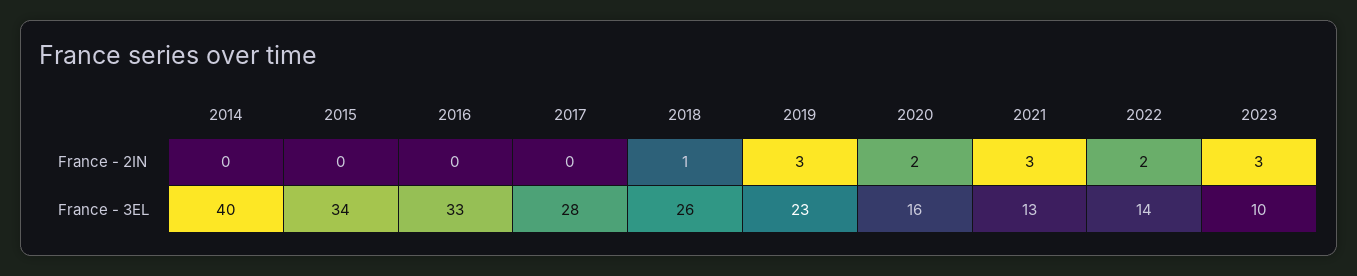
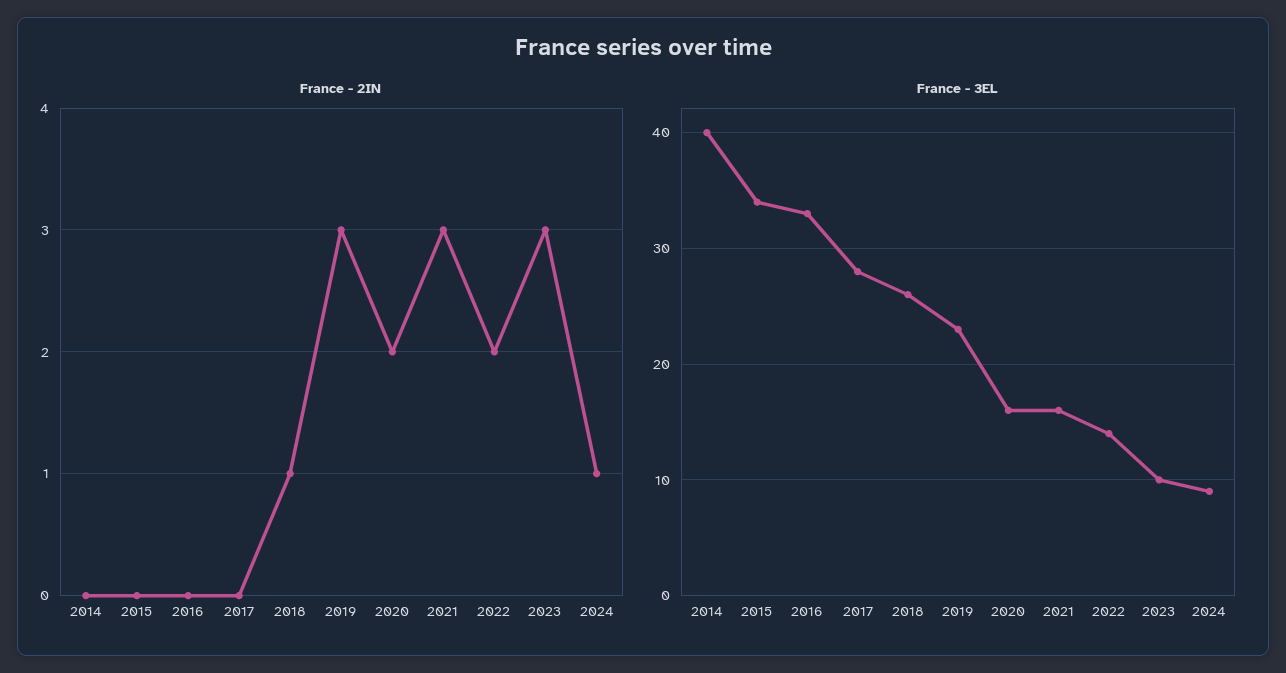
France - 3EL, 2021: 13 -> 16
France - 2IN, 2024: none -> 1
France - 3EL, 2024: none -> 9

